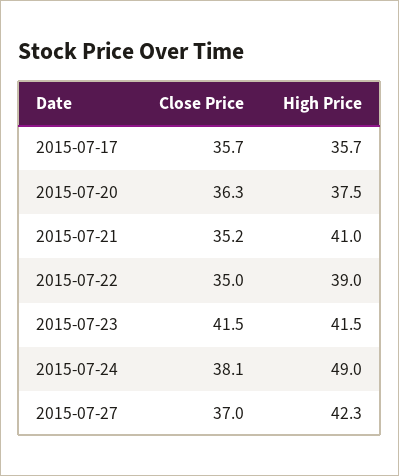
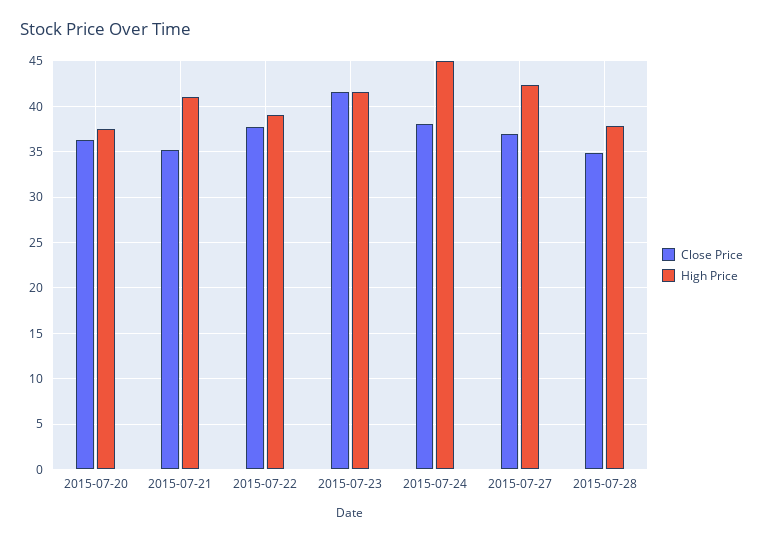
Close Price, 2015-07-17: 35.7 -> none
High Price, 2015-07-17: 35.7 -> none
Close Price, 2015-07-22: 35 -> 38
High Price, 2015-07-24: 49 -> 45
Close Price, 2015-07-28: none -> 35
High Price, 2015-07-28: none -> 38

